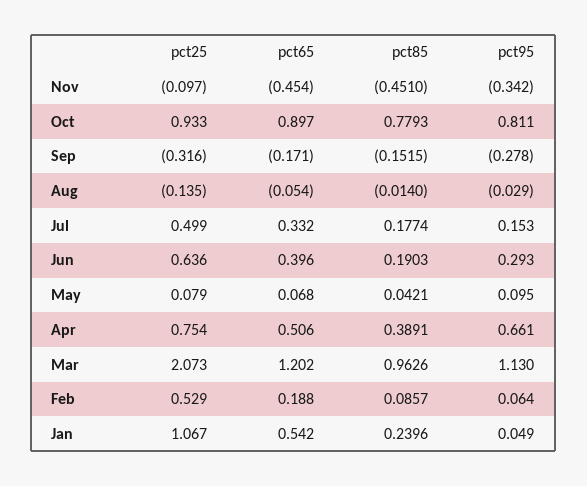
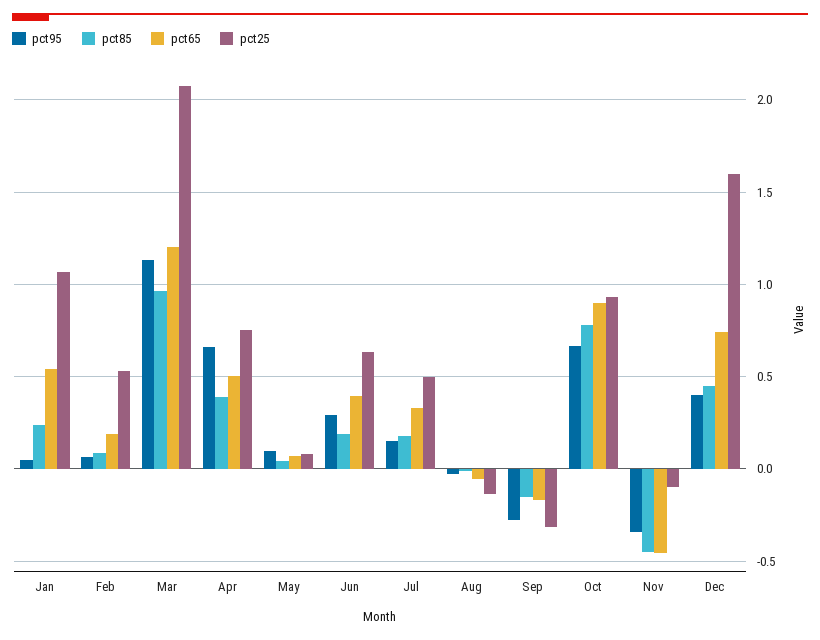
pct95, Oct: 0.811 -> 0.65
pct95, Dec: none -> 0.4
pct85, Dec: none -> 0.45
pct65, Dec: none -> 0.75
pct25, Dec: none -> 1.6

